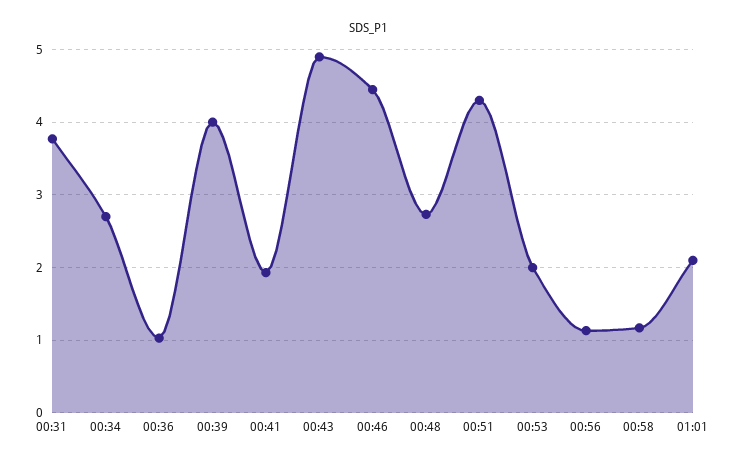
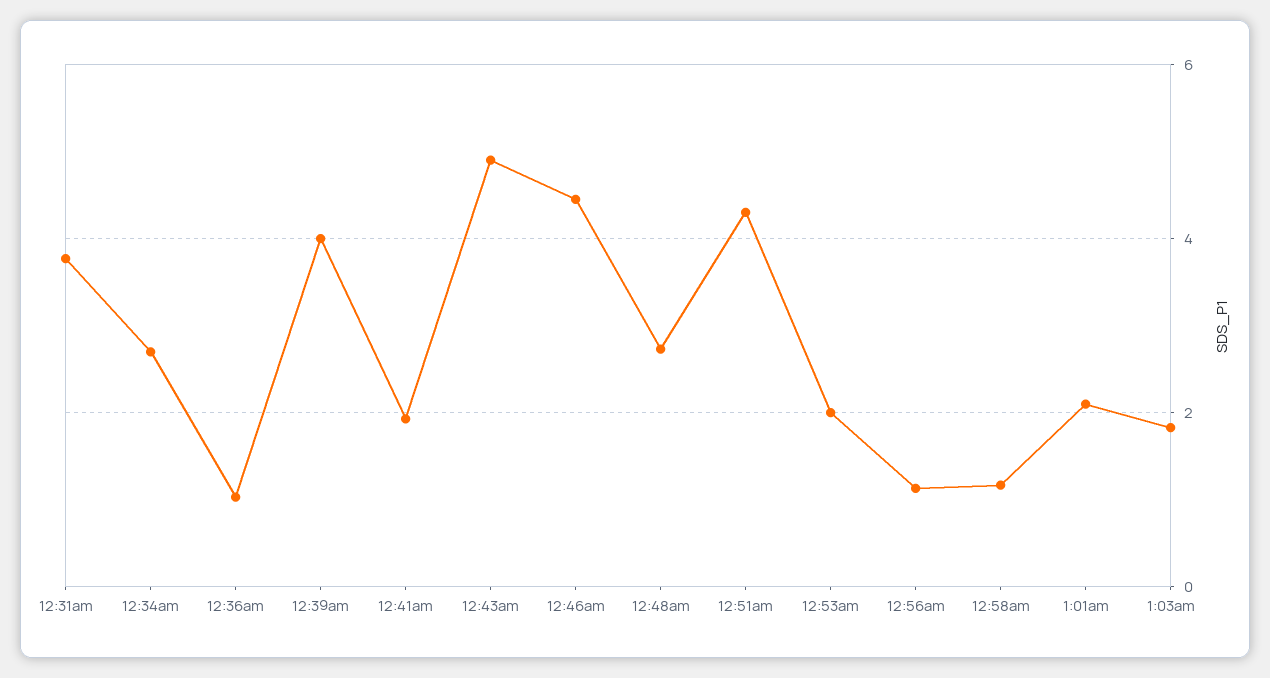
1:03am: none -> 1.8

